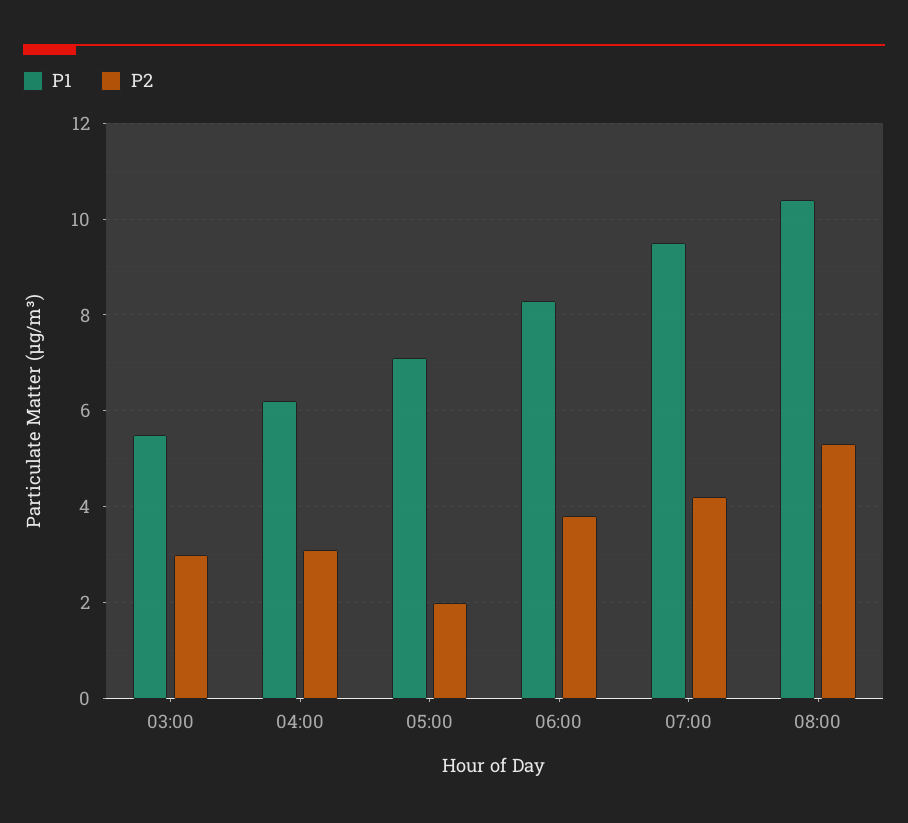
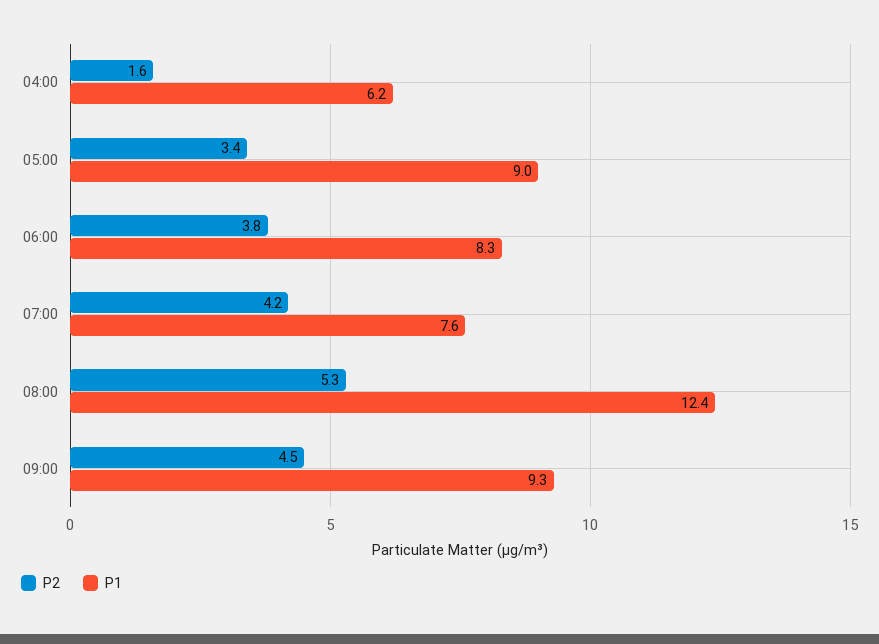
P1, 03:00: 5.5 -> none
P2, 03:00: 3 -> none
P2, 04:00: 3 -> 1.6
P1, 05:00: 7 -> 9
P2, 05:00: 2 -> 3.4
P1, 07:00: 9.5 -> 7.6
P1, 08:00: 10.5 -> 12.4
P2, 09:00: none -> 4.5
P1, 09:00: none -> 9.3

